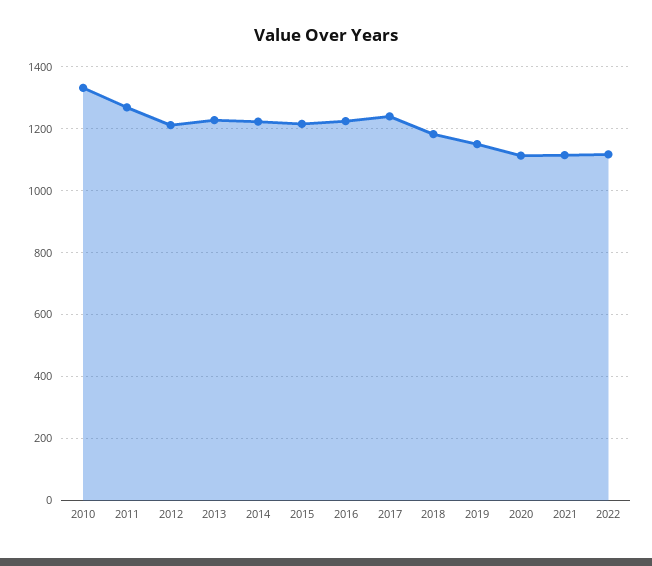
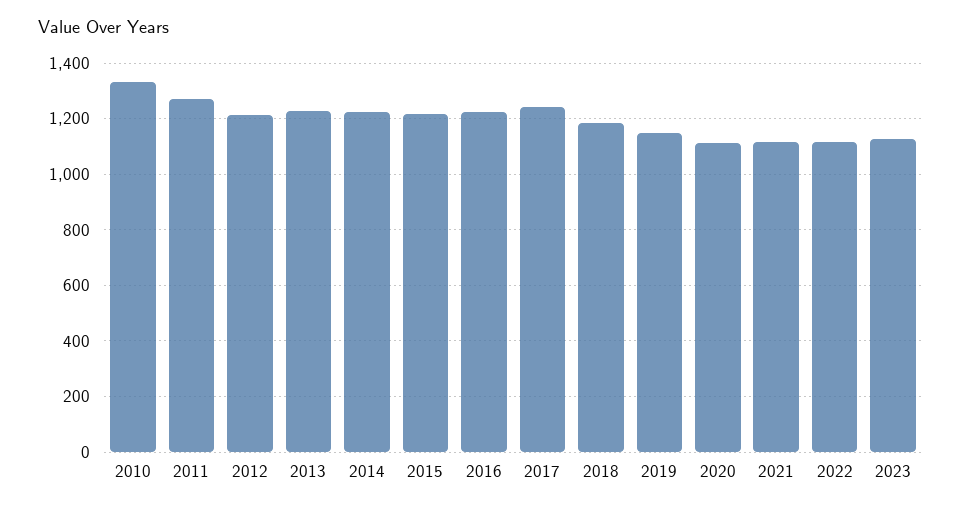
2023: none -> 1125

